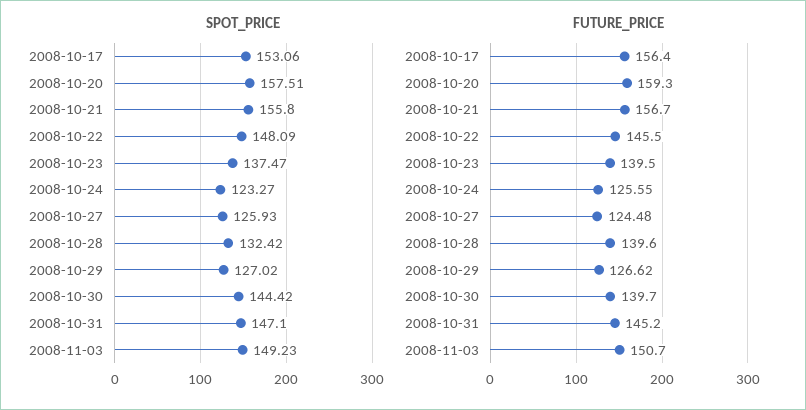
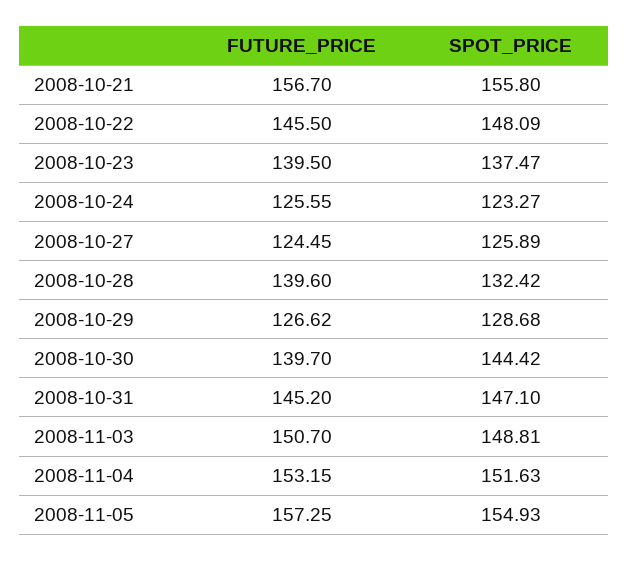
SPOT_PRICE, 2008-10-17: 153.06 -> none
SPOT_PRICE, 2008-10-20: 157.51 -> none
SPOT_PRICE, 2008-10-27: 125.93 -> 125.89
SPOT_PRICE, 2008-10-29: 127.02 -> 128.68
SPOT_PRICE, 2008-11-03: 149.23 -> 148.81
FUTURE_PRICE, 2008-10-17: 156.4 -> none
FUTURE_PRICE, 2008-10-20: 159.3 -> none
FUTURE_PRICE, 2008-10-27: 124.48 -> 124.45
FUTURE_PRICE, 2008-11-04: none -> 153.15
SPOT_PRICE, 2008-11-04: none -> 151.63
FUTURE_PRICE, 2008-11-05: none -> 157.25
SPOT_PRICE, 2008-11-05: none -> 154.93

